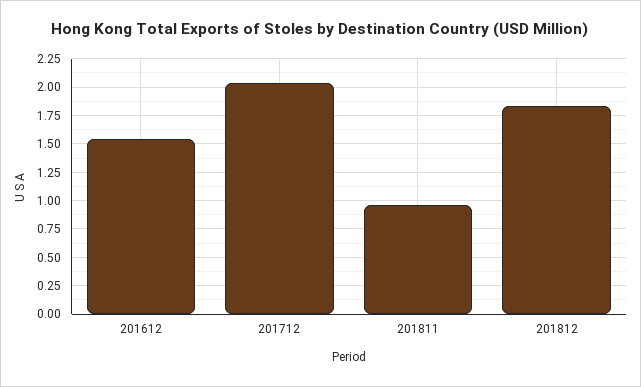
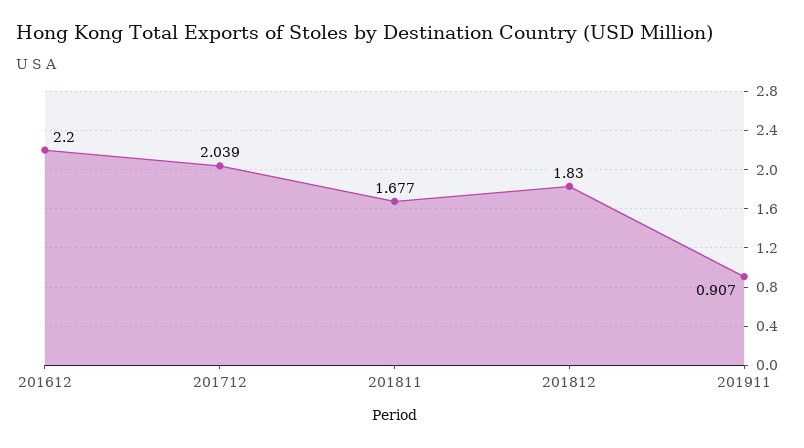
201612: 1.5 -> 2.2
201811: 1 -> 1.677
201911: none -> 0.907

